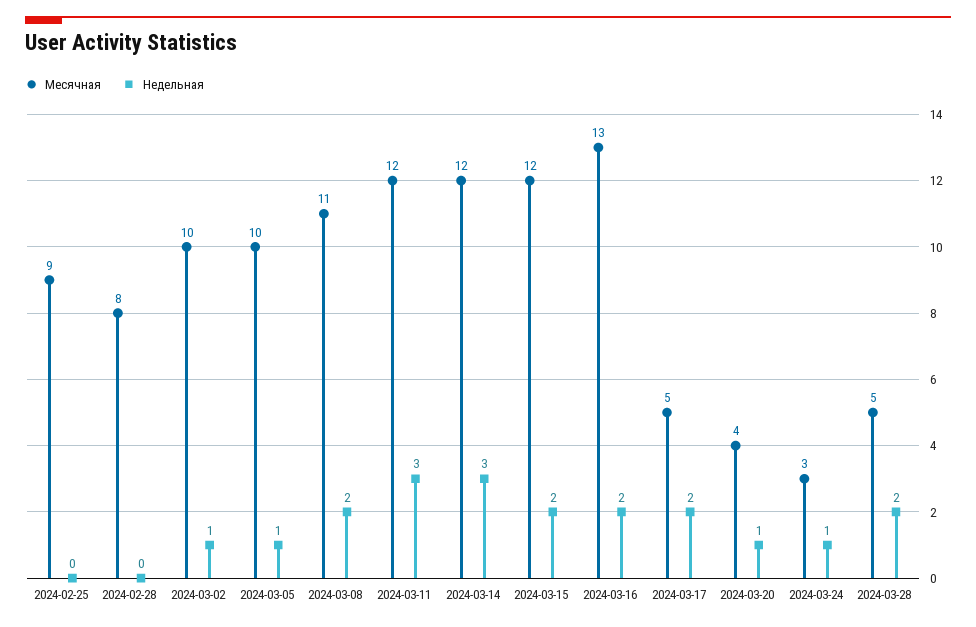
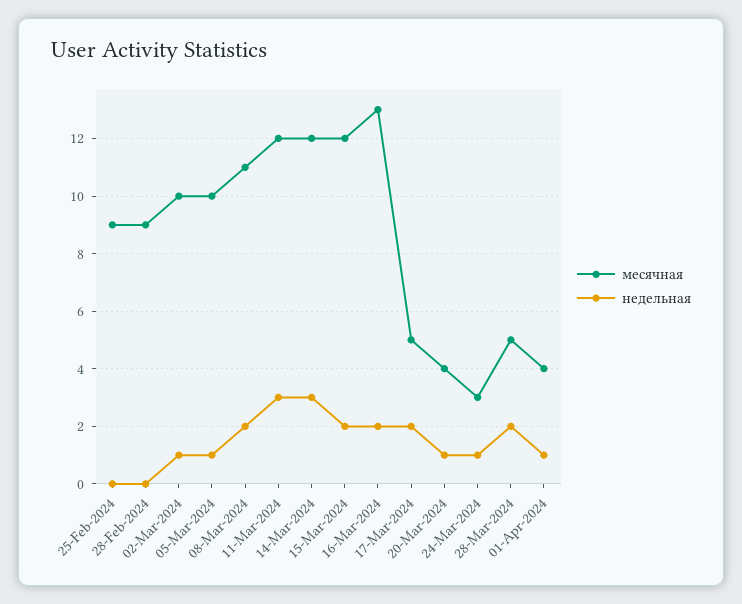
Месячная, 2024-02-28: 8 -> 9
Месячная, 01-Apr-2024: none -> 4
Недельная, 01-Apr-2024: none -> 1

